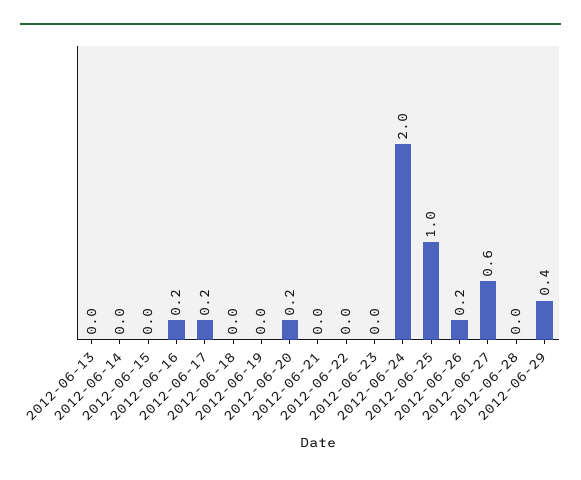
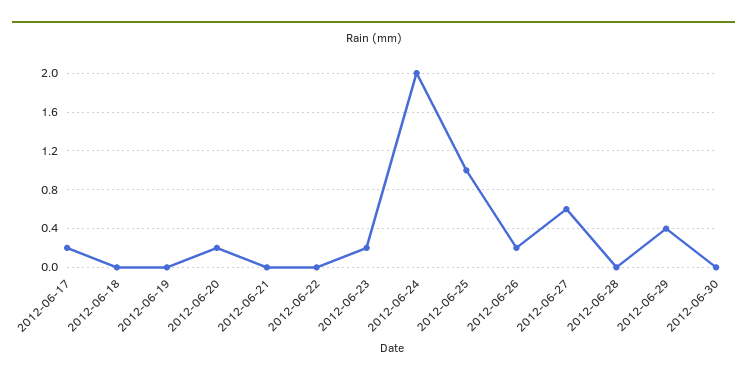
2012-06-13: 0 -> none
2012-06-14: 0 -> none
2012-06-15: 0 -> none
2012-06-16: 0.2 -> none
2012-06-23: 0 -> 0.2
2012-06-30: none -> 0

